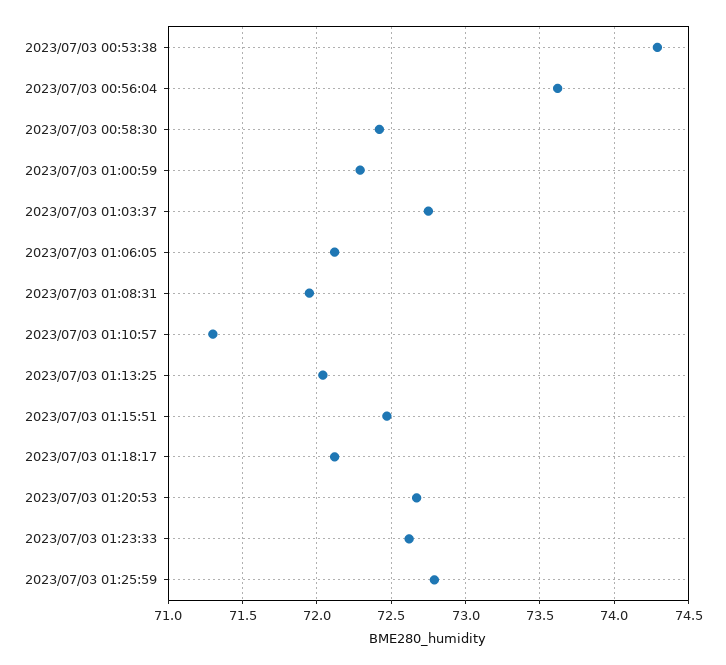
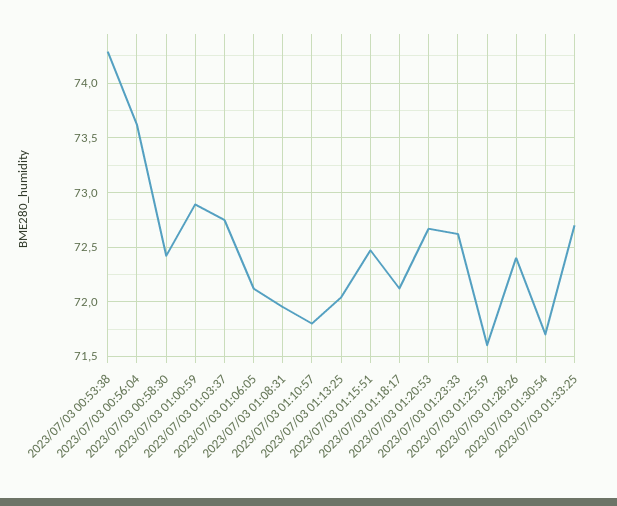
2023/07/03 01:00:59: 72.3 -> 72.9
2023/07/03 01:10:57: 71.3 -> 71.8
2023/07/03 01:25:59: 72.8 -> 71.6
2023/07/03 01:28:26: none -> 72.4
2023/07/03 01:30:54: none -> 71.7
2023/07/03 01:33:25: none -> 72.7

